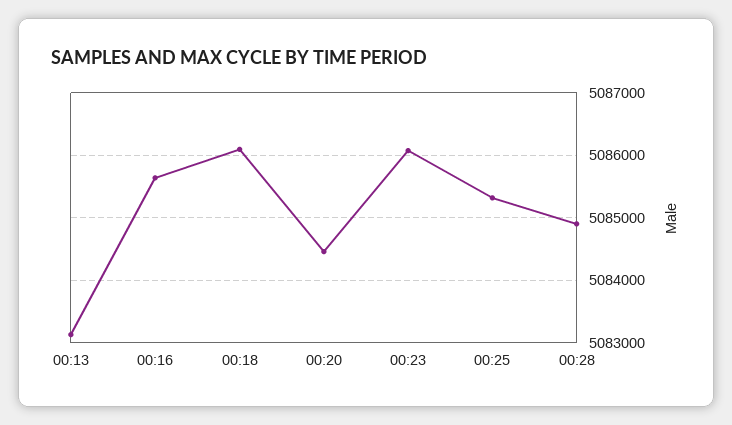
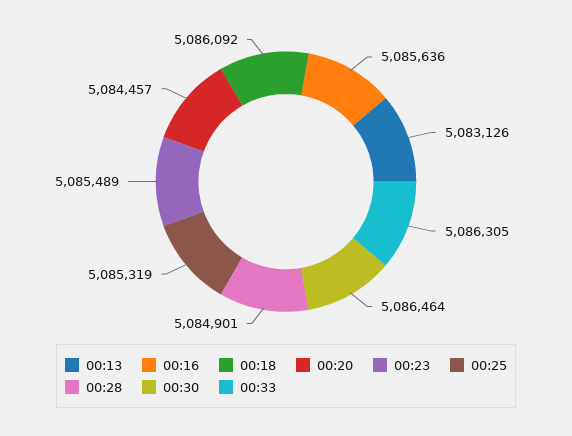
00:23: 5086100 -> 5085489
00:30: none -> 5086464
00:33: none -> 5086305

